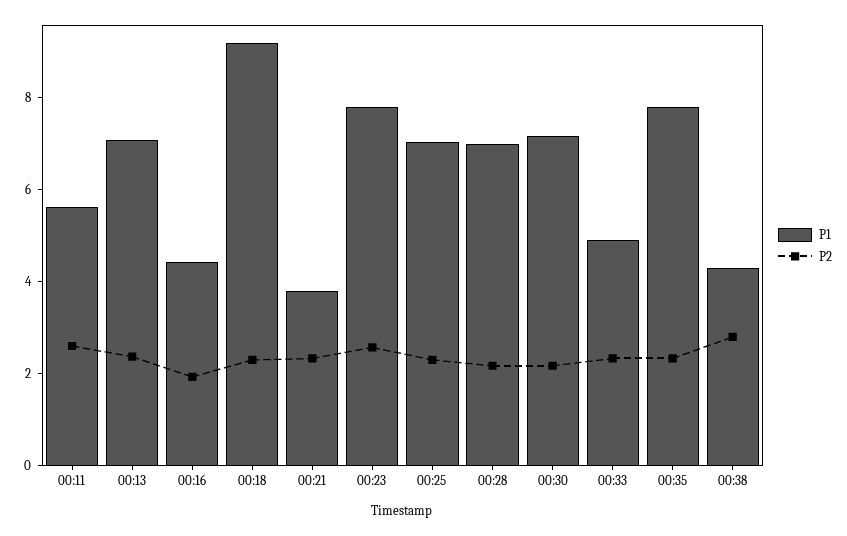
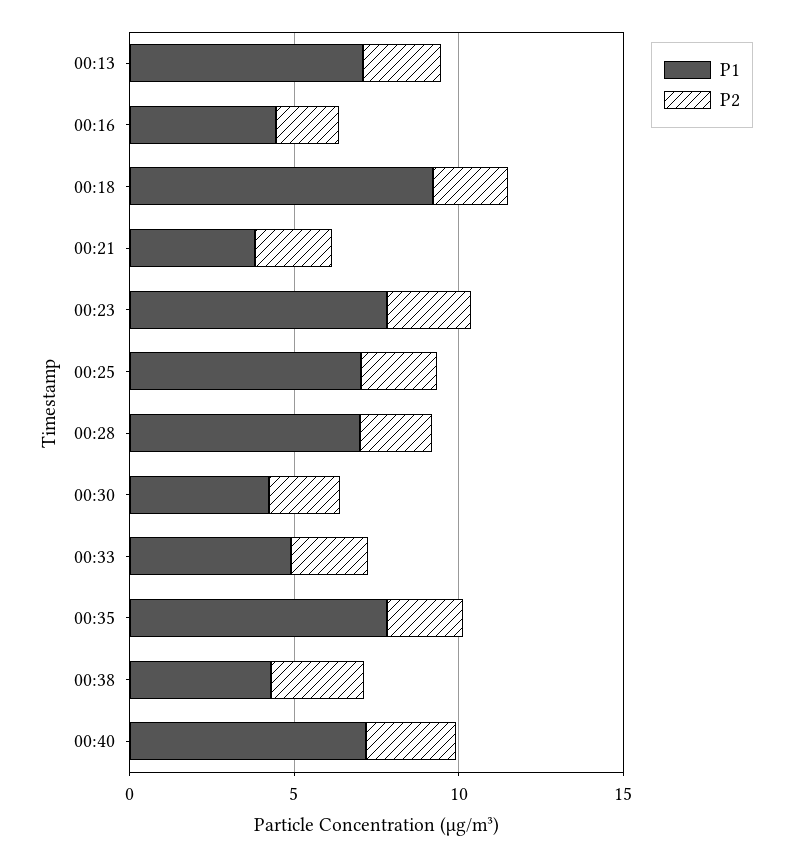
P1, 00:11: 5.5 -> none
P2, 00:11: 2.5 -> none
P1, 00:30: 7 -> 4
P1, 00:40: none -> 7
P2, 00:40: none -> 3

